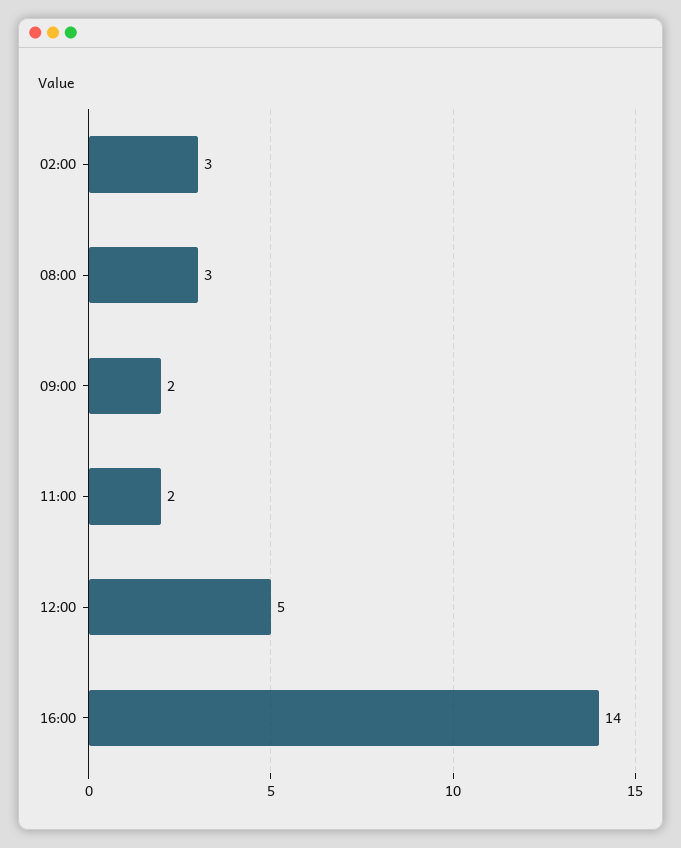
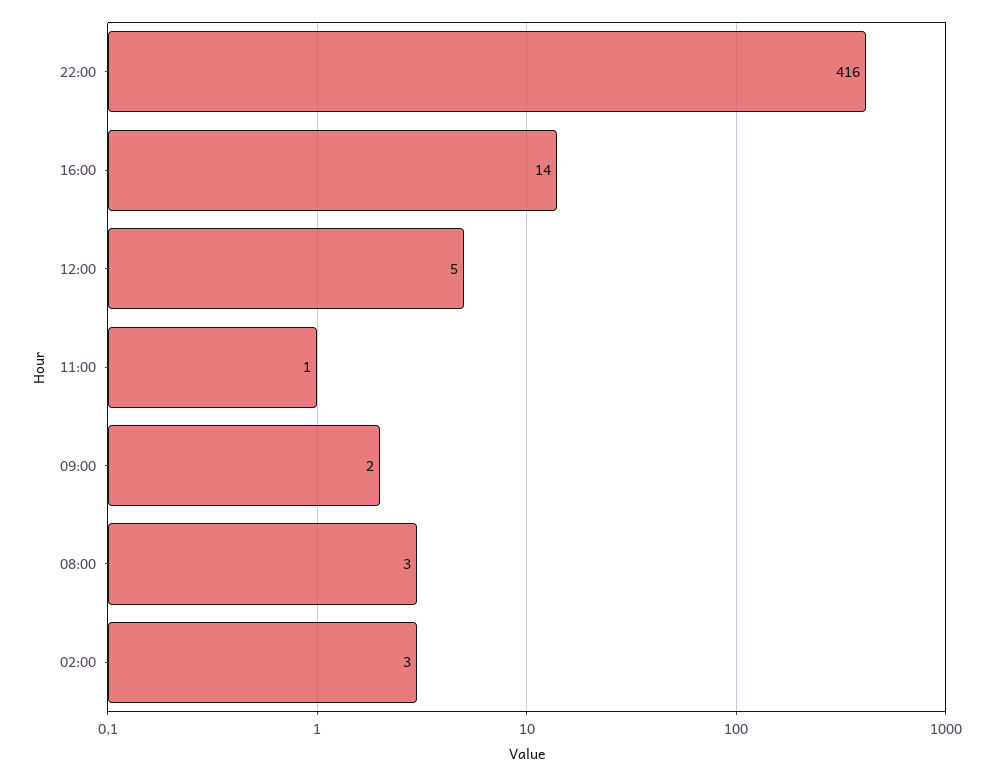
11:00: 2 -> 1
22:00: none -> 416

